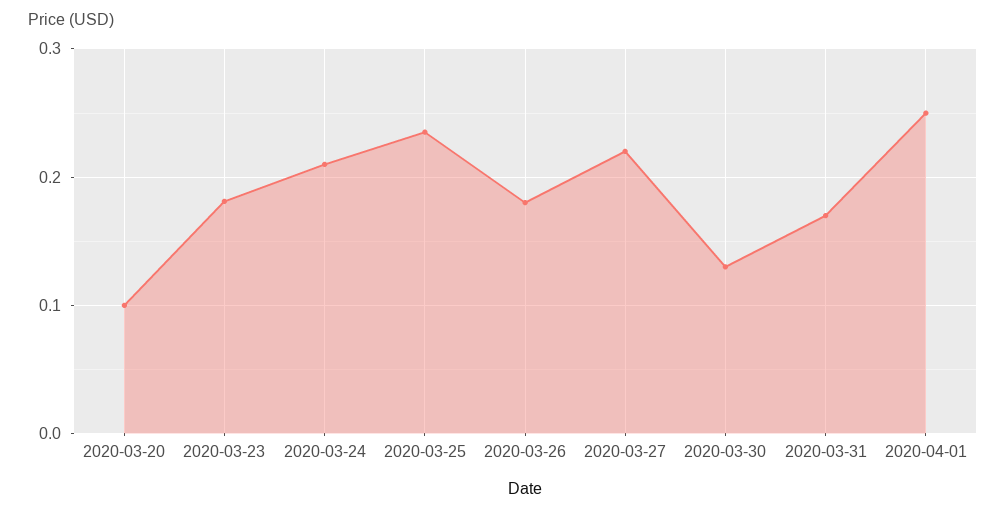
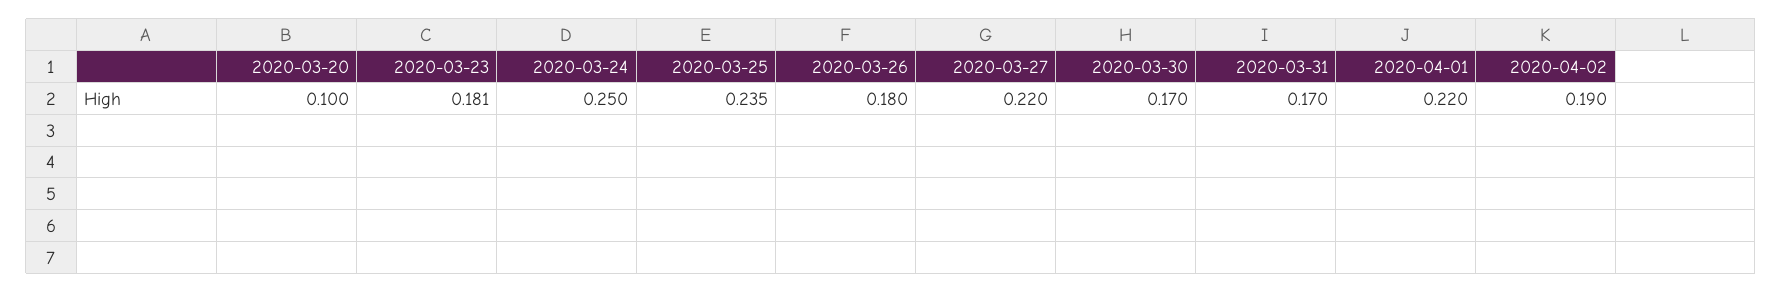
2020-03-24: 0.21 -> 0.25
2020-03-30: 0.13 -> 0.17
2020-04-01: 0.25 -> 0.22
2020-04-02: none -> 0.19

